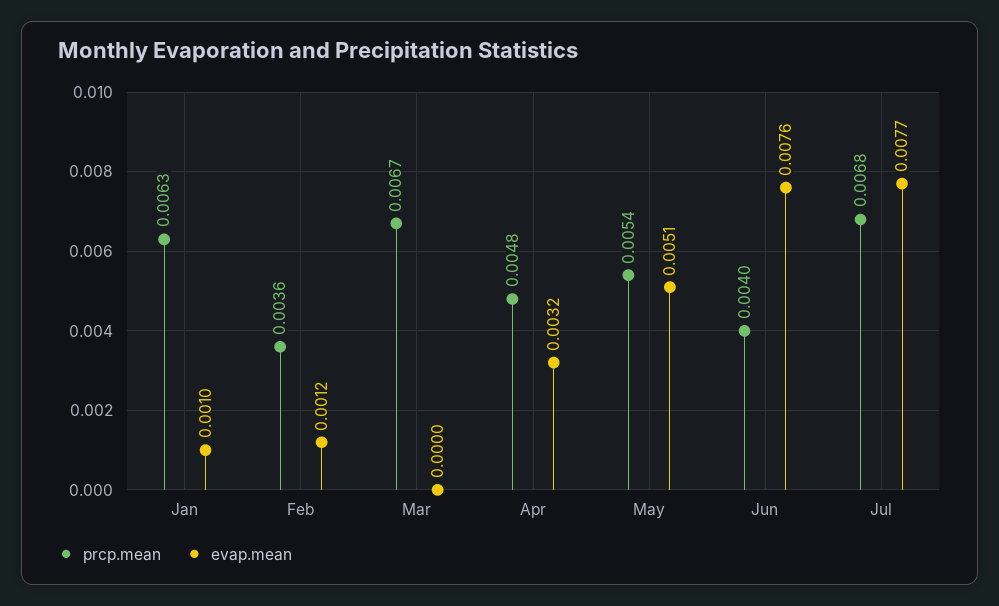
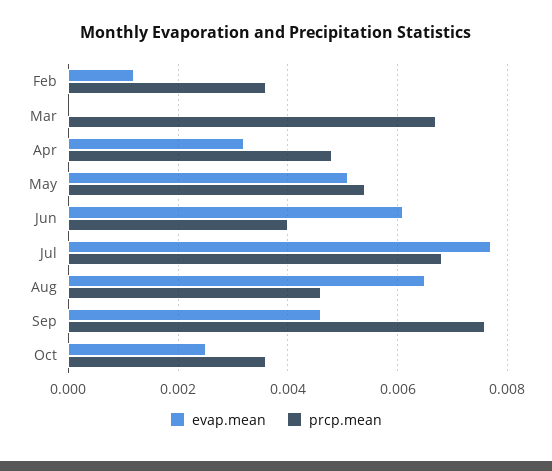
prcp.mean, Jan: 0.0063 -> none
evap.mean, Jan: 0.001 -> none
evap.mean, Jun: 0.0076 -> 0.006
evap.mean, Aug: none -> 0.0065
prcp.mean, Aug: none -> 0.0045
evap.mean, Sep: none -> 0.0045
prcp.mean, Sep: none -> 0.0075
evap.mean, Oct: none -> 0.0025
prcp.mean, Oct: none -> 0.0035

